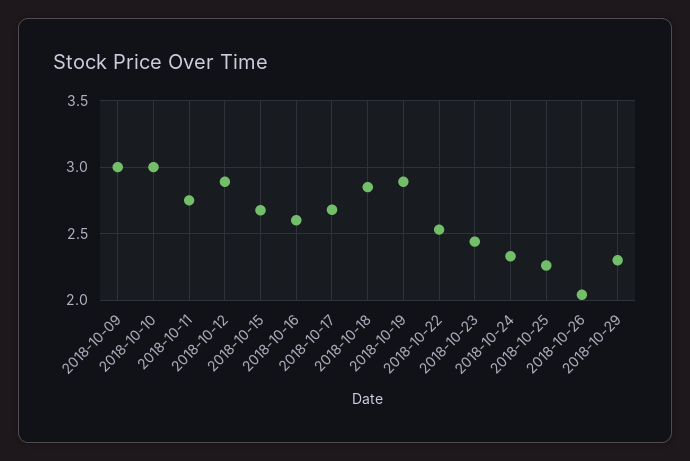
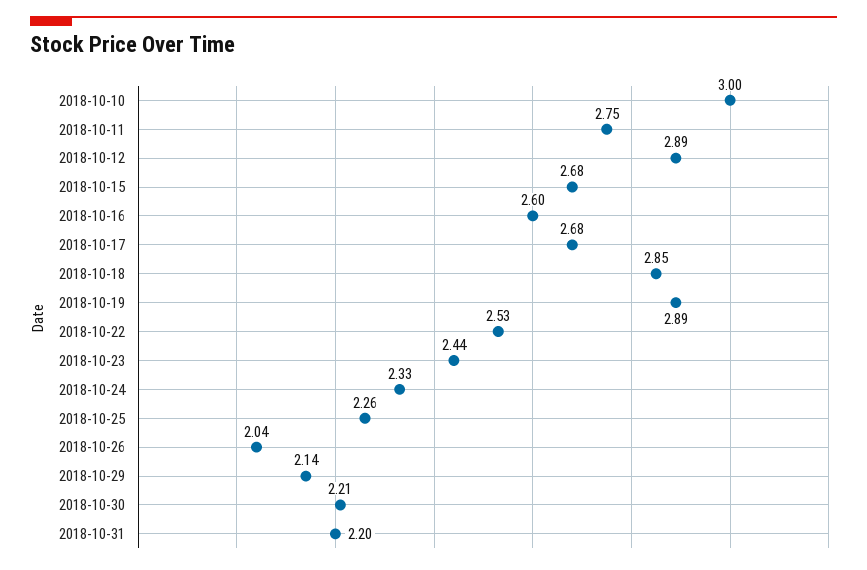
2018-10-09: 3 -> none
2018-10-29: 2.3 -> 2.14
2018-10-30: none -> 2.21
2018-10-31: none -> 2.2

